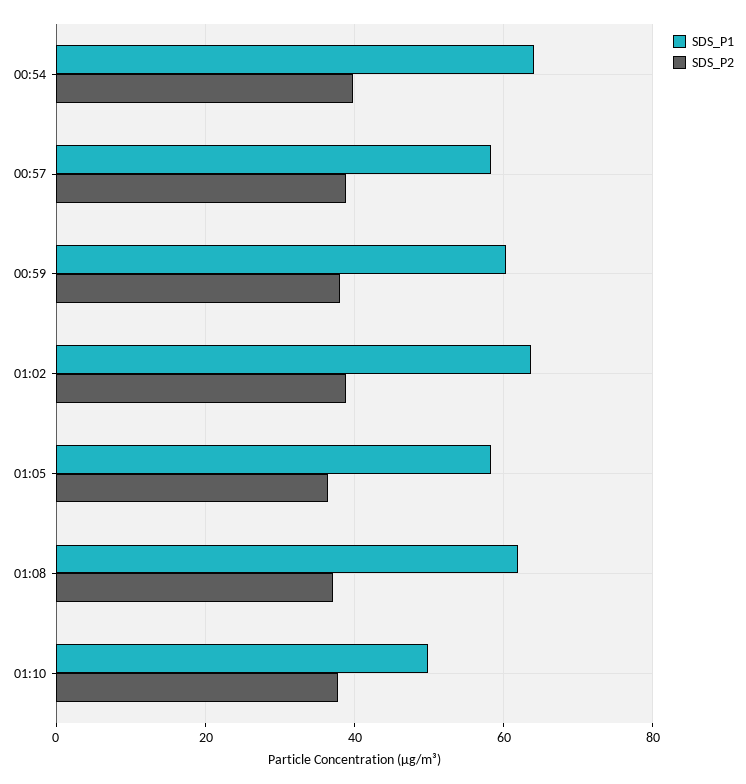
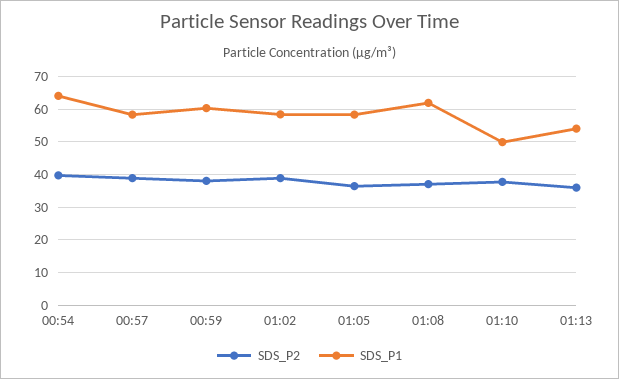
SDS_P1, 01:02: 64 -> 58
SDS_P2, 01:13: none -> 36
SDS_P1, 01:13: none -> 54

